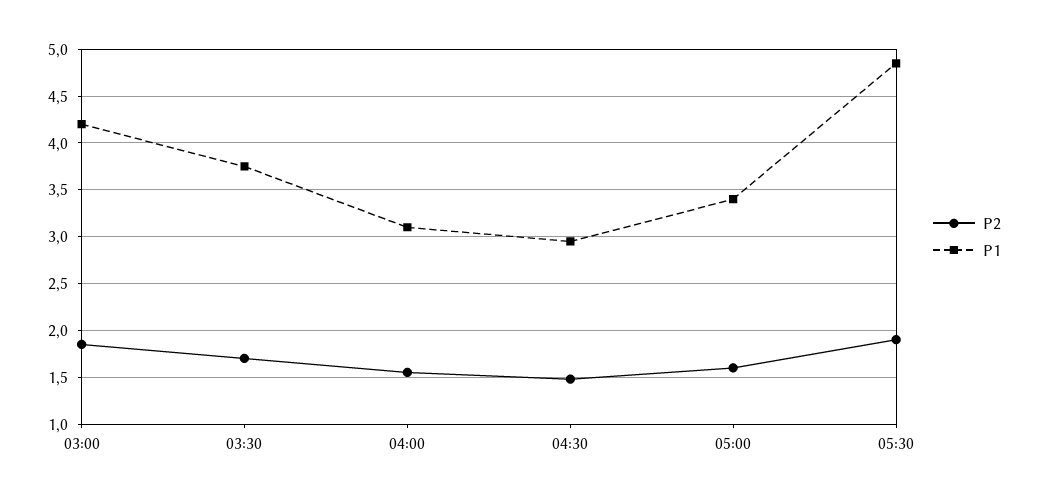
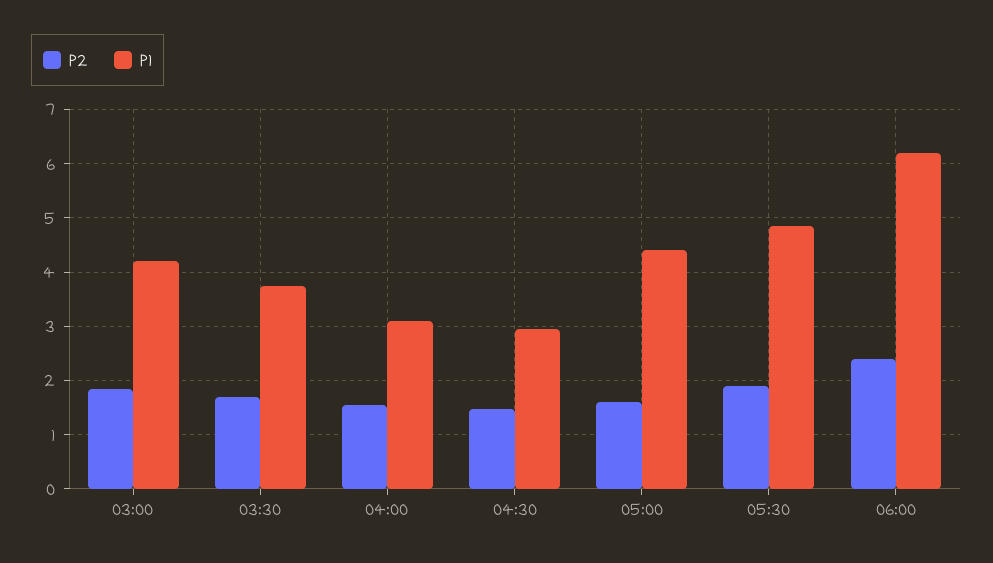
P1, 05:00: 3.4 -> 4.4
P2, 06:00: none -> 2.4
P1, 06:00: none -> 6.2

